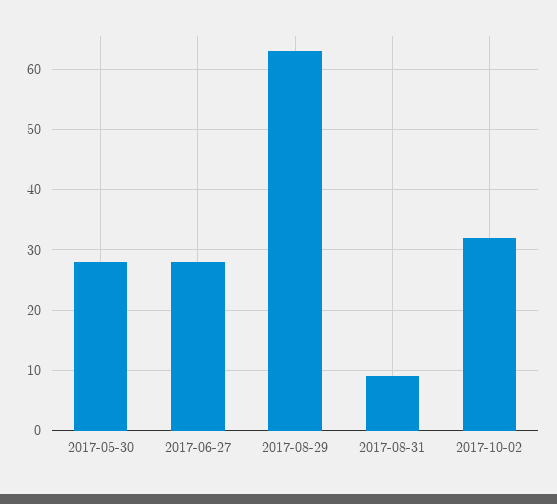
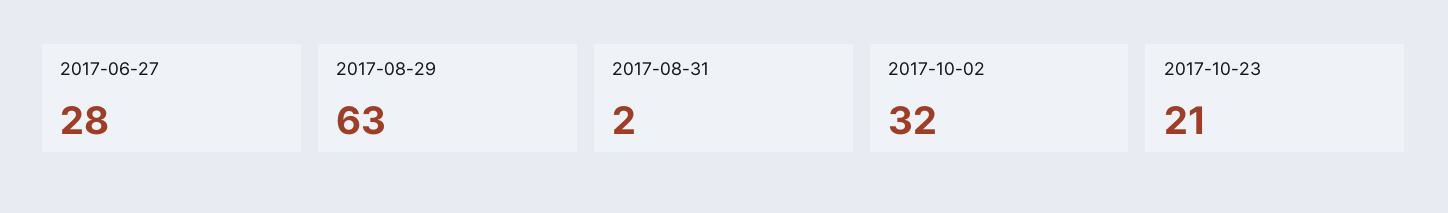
2017-05-30: 28 -> none
2017-08-31: 9 -> 2
2017-10-23: none -> 21

